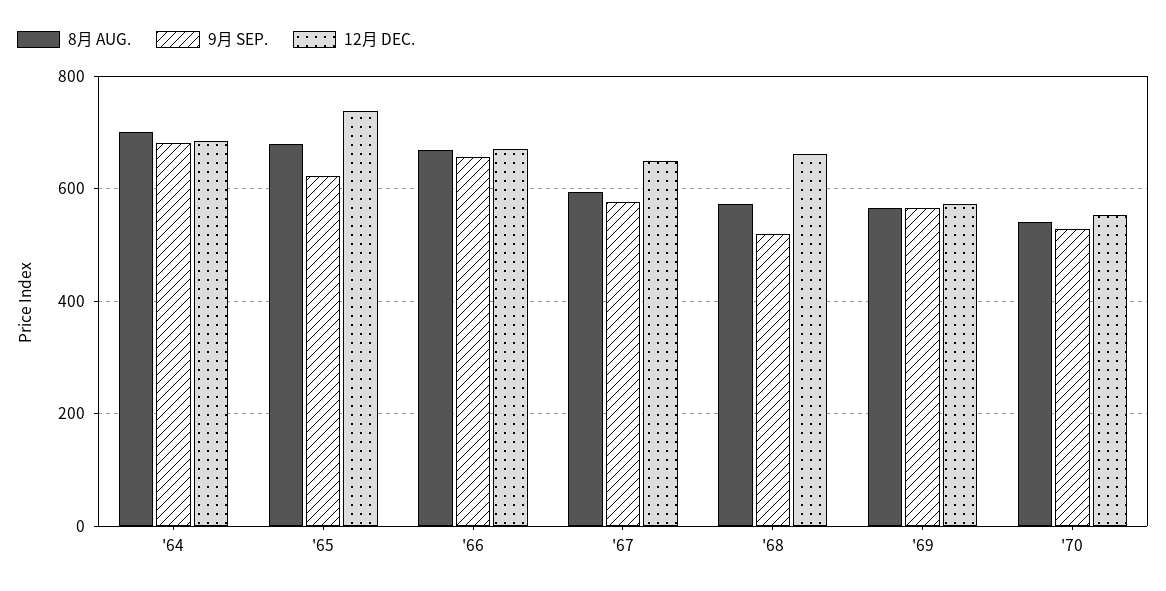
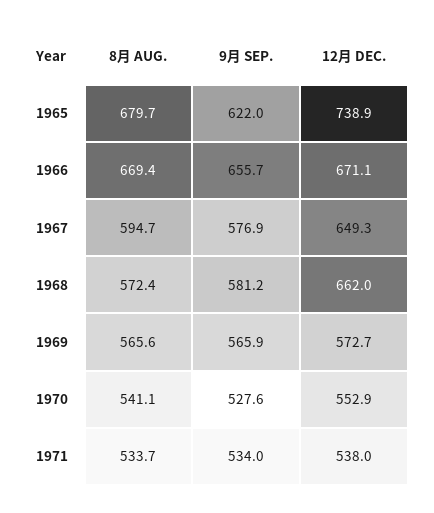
8月 AUG., '64: 700 -> none
9月 SEP., '64: 680 -> none
12月 DEC., '64: 680 -> none
9月 SEP., '68: 520 -> 581.2
8月 AUG., 1971: none -> 533.7
9月 SEP., 1971: none -> 534
12月 DEC., 1971: none -> 538

